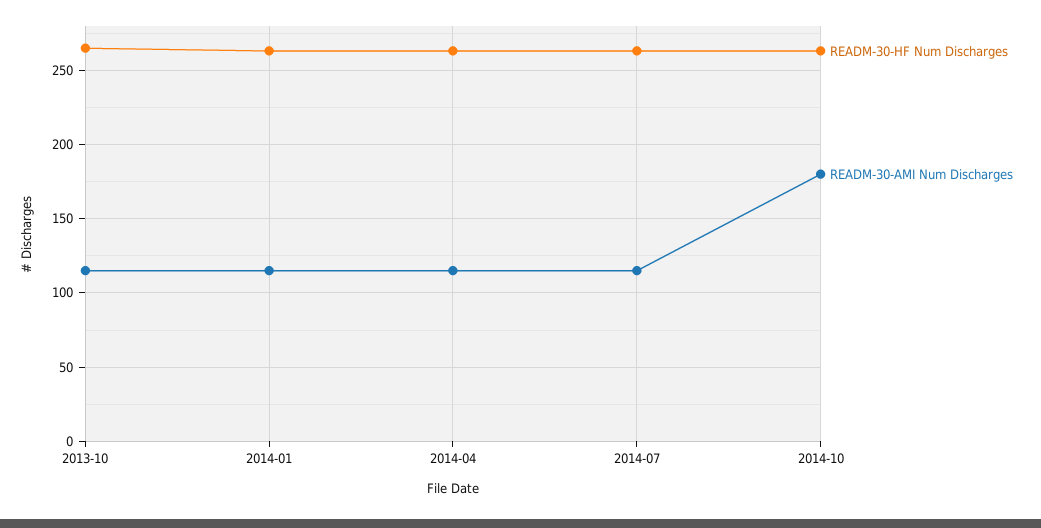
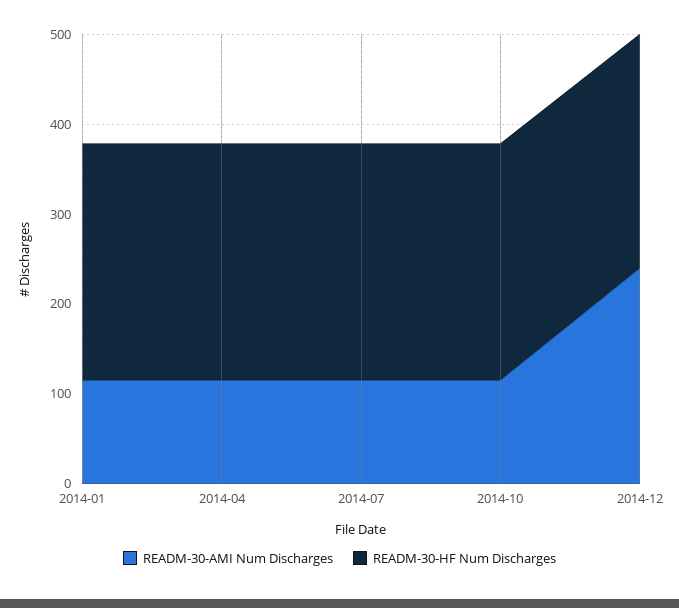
READM-30-HF Num Discharges, 2013-10: 265 -> none
READM-30-AMI Num Discharges, 2013-10: 115 -> none
READM-30-AMI Num Discharges, 2014-10: 180 -> 120
READM-30-AMI Num Discharges, 2014-12: none -> 240
READM-30-HF Num Discharges, 2014-12: none -> 260

